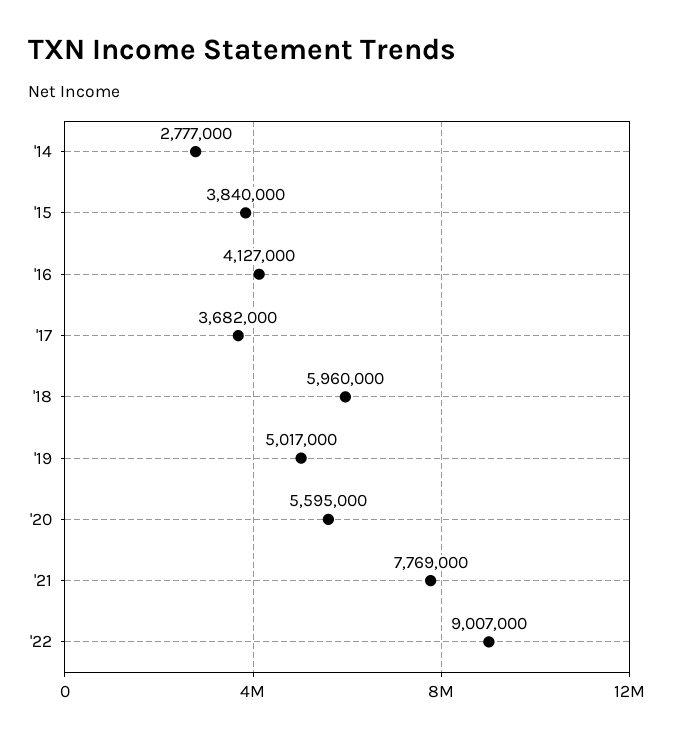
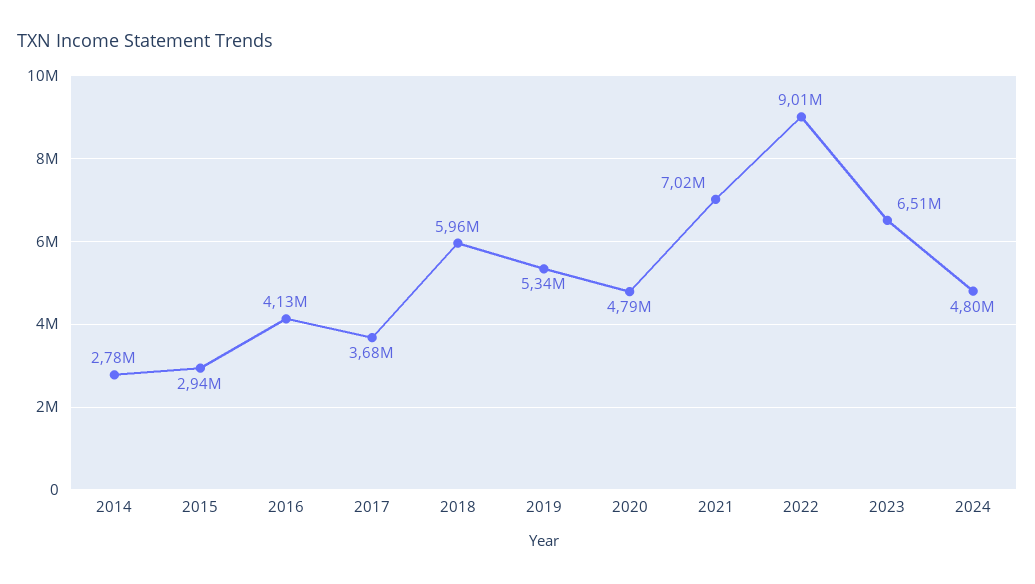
'15: 3840000 -> 2940000
'19: 5017000 -> 5340000
'20: 5595000 -> 4790000
'21: 7769000 -> 7020000
2023: none -> 6510000
2024: none -> 4800000

